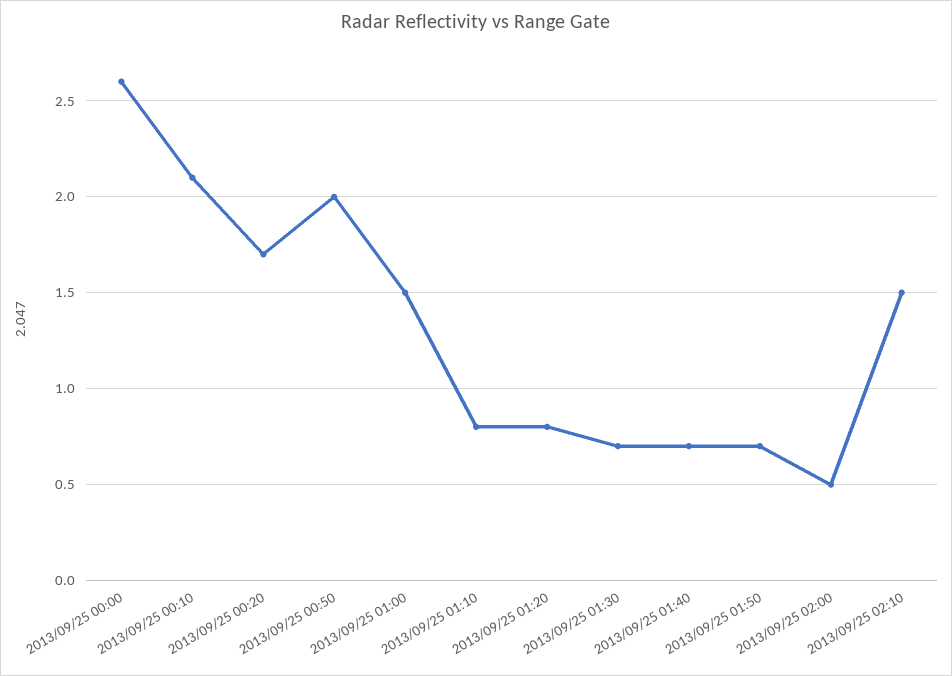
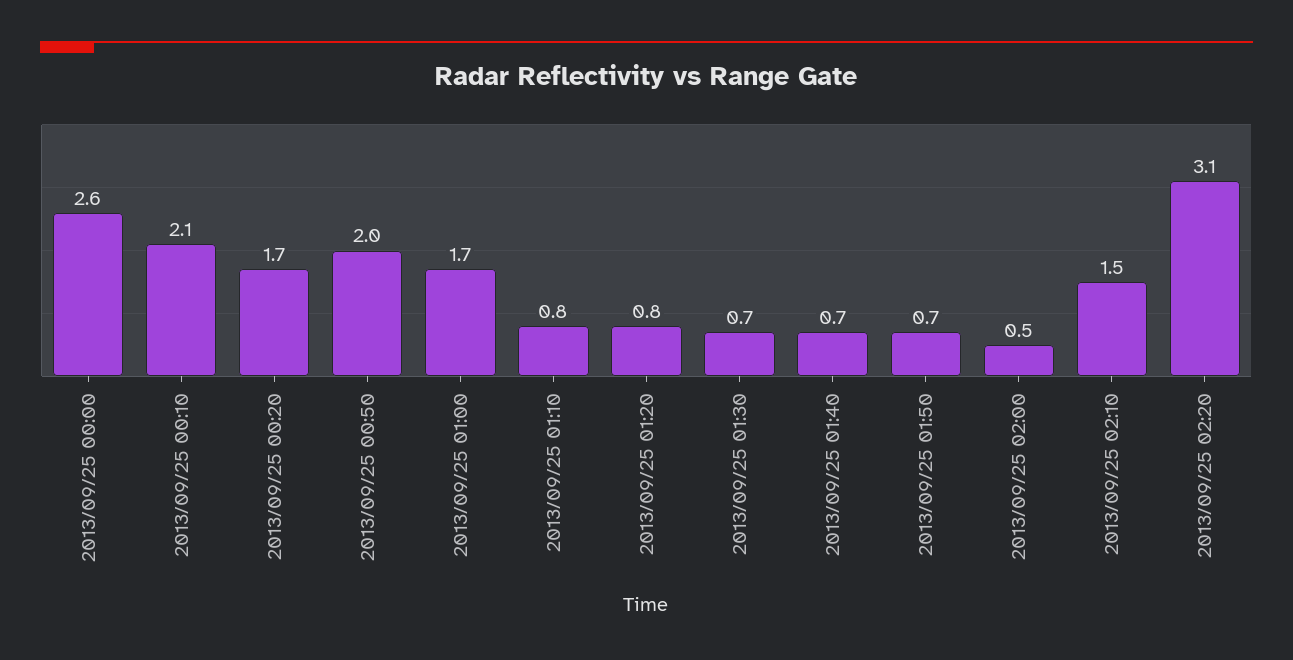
2013/09/25 01:00: 1.5 -> 1.7
2013/09/25 02:20: none -> 3.1

